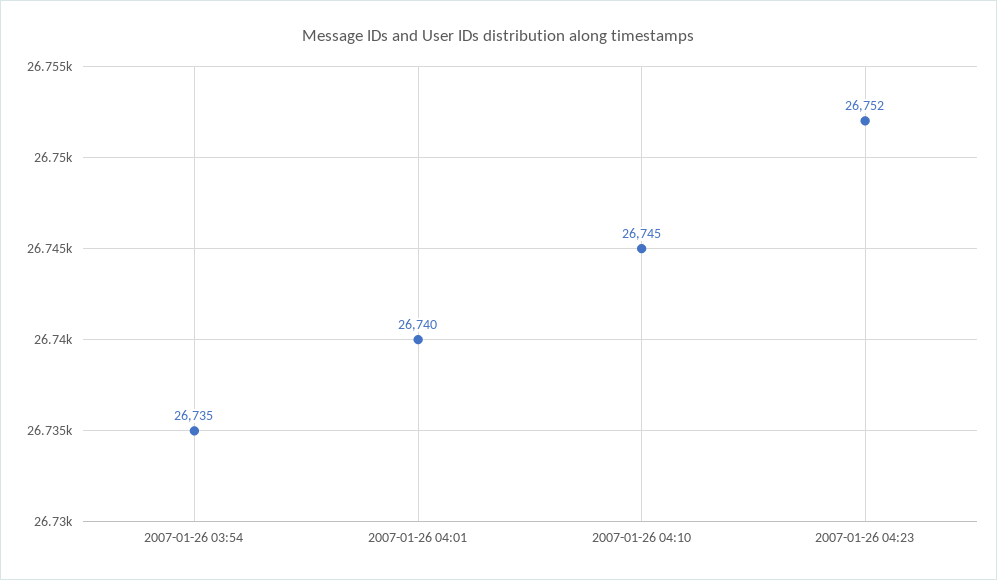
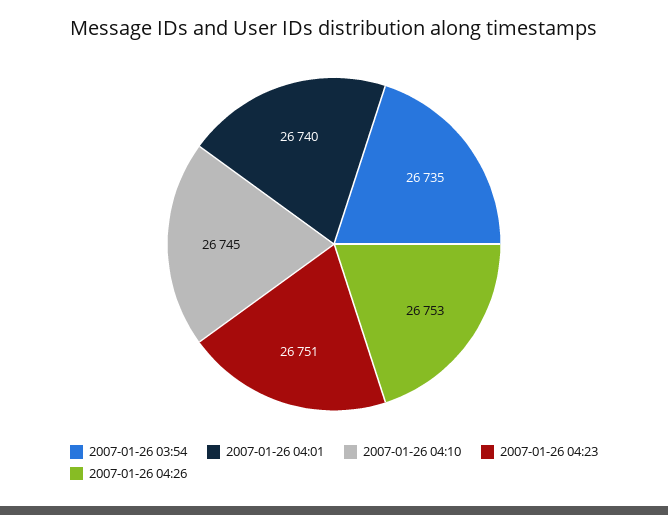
2007-01-26 04:23: 26752 -> 26751
2007-01-26 04:26: none -> 26753

